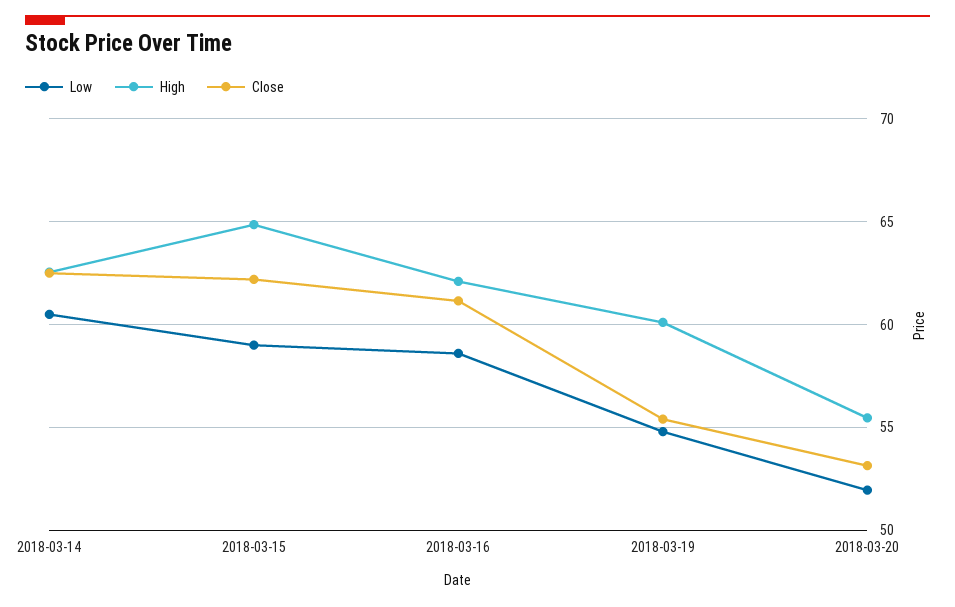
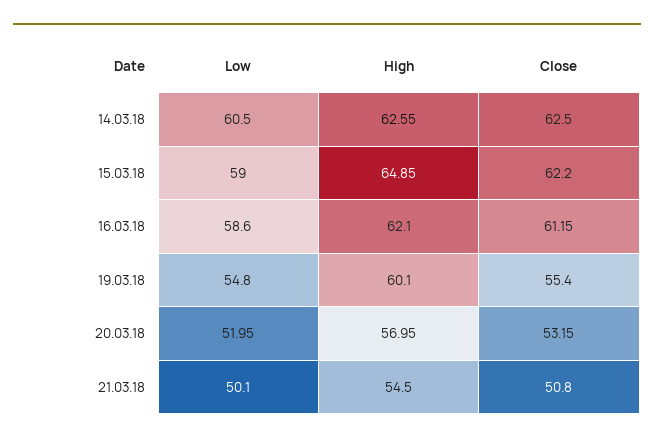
High, 2018-03-20: 55.5 -> 56.95
Low, 21.03.18: none -> 50.1
High, 21.03.18: none -> 54.5
Close, 21.03.18: none -> 50.8

